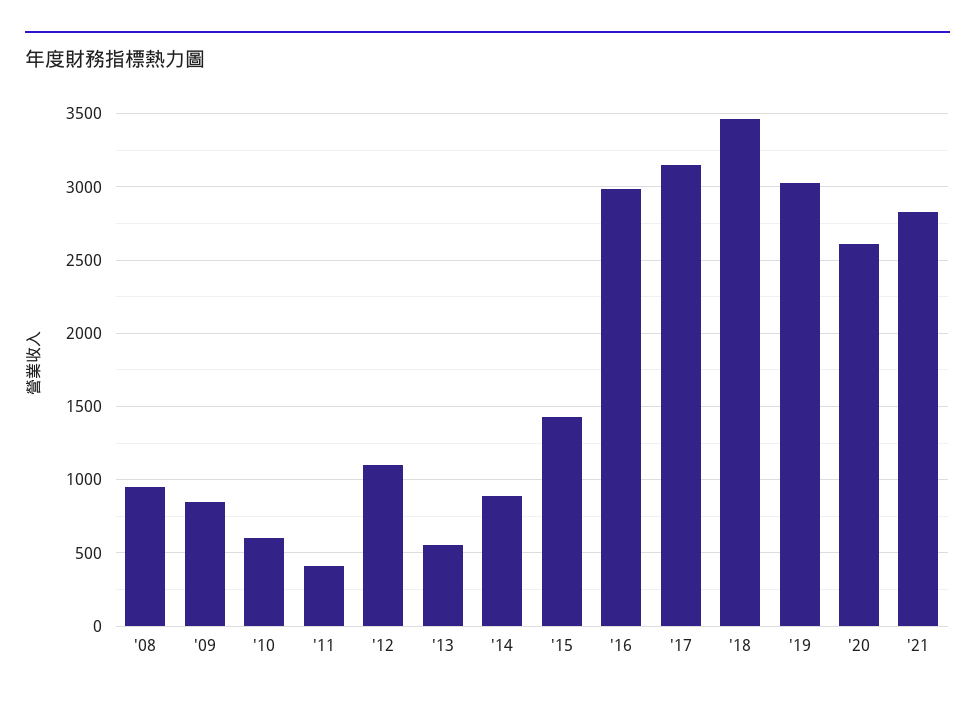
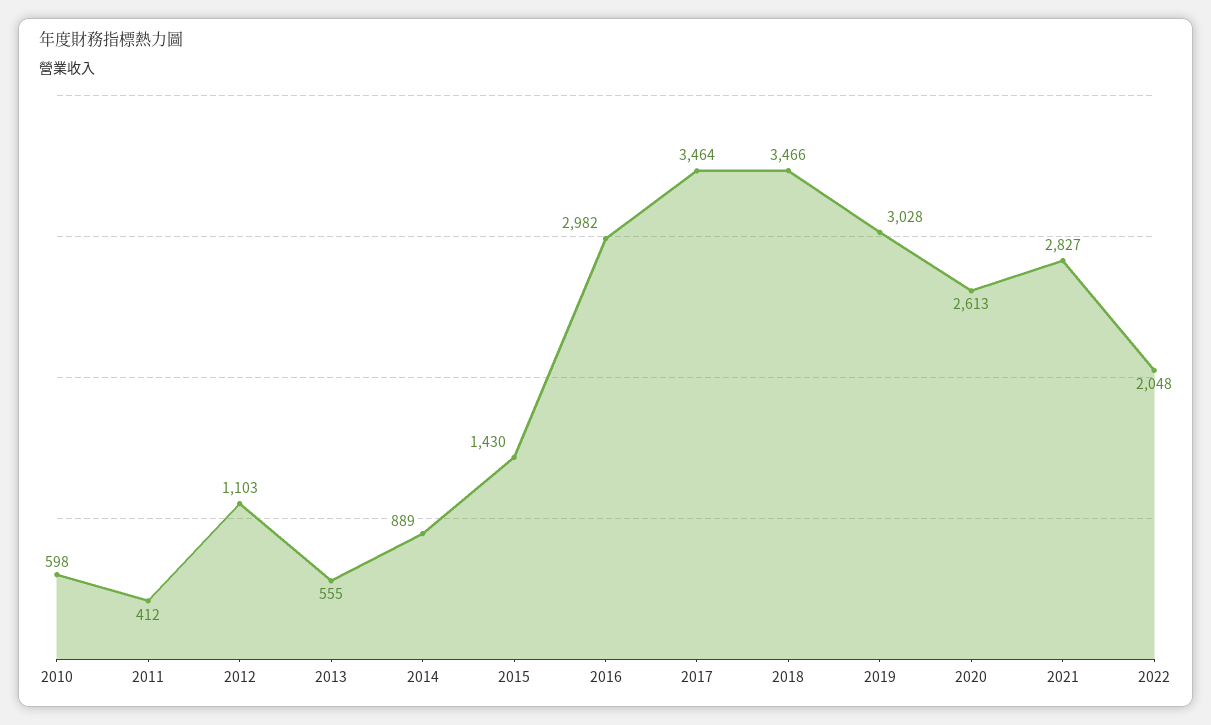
'08: 950 -> none
'09: 850 -> none
'17: 3150 -> 3464
2022: none -> 2048

